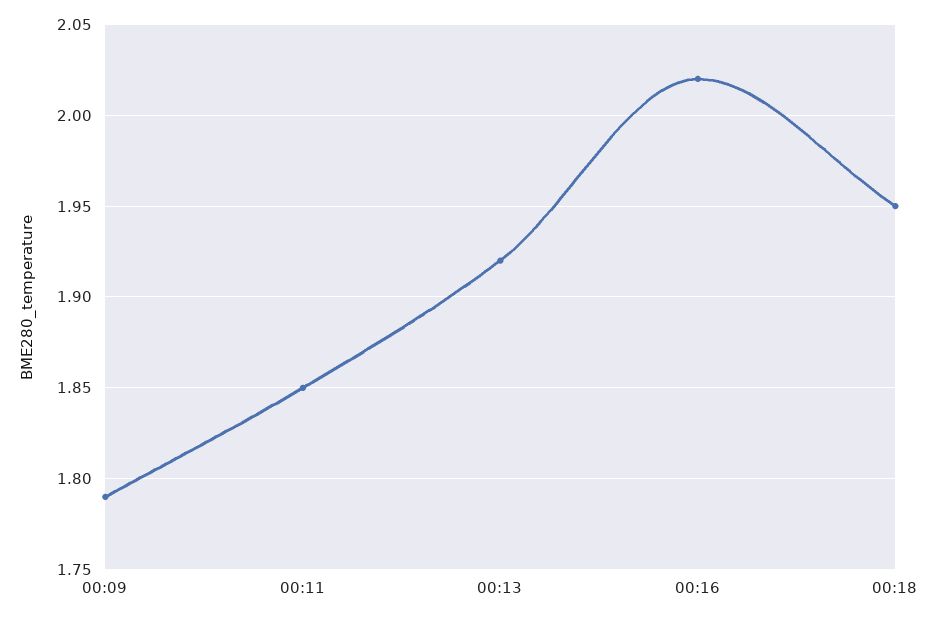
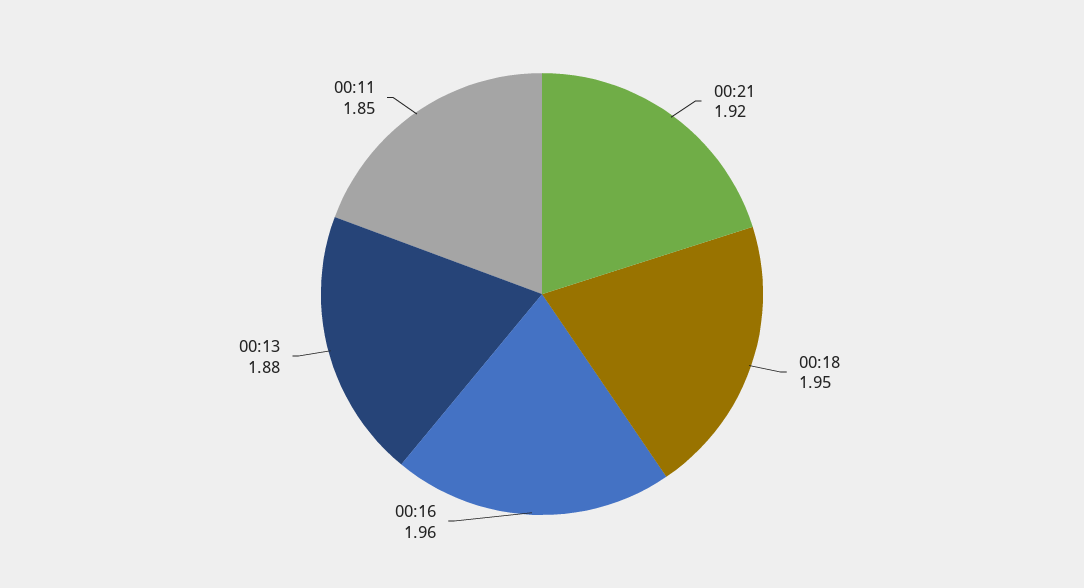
00:09: 1.79 -> none
00:13: 1.92 -> 1.88
00:16: 2.02 -> 1.96
00:21: none -> 1.92

